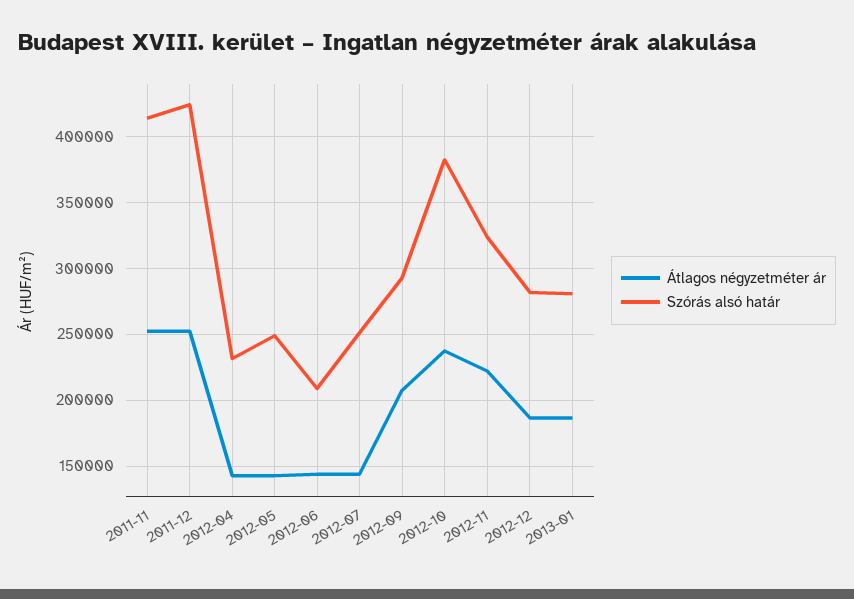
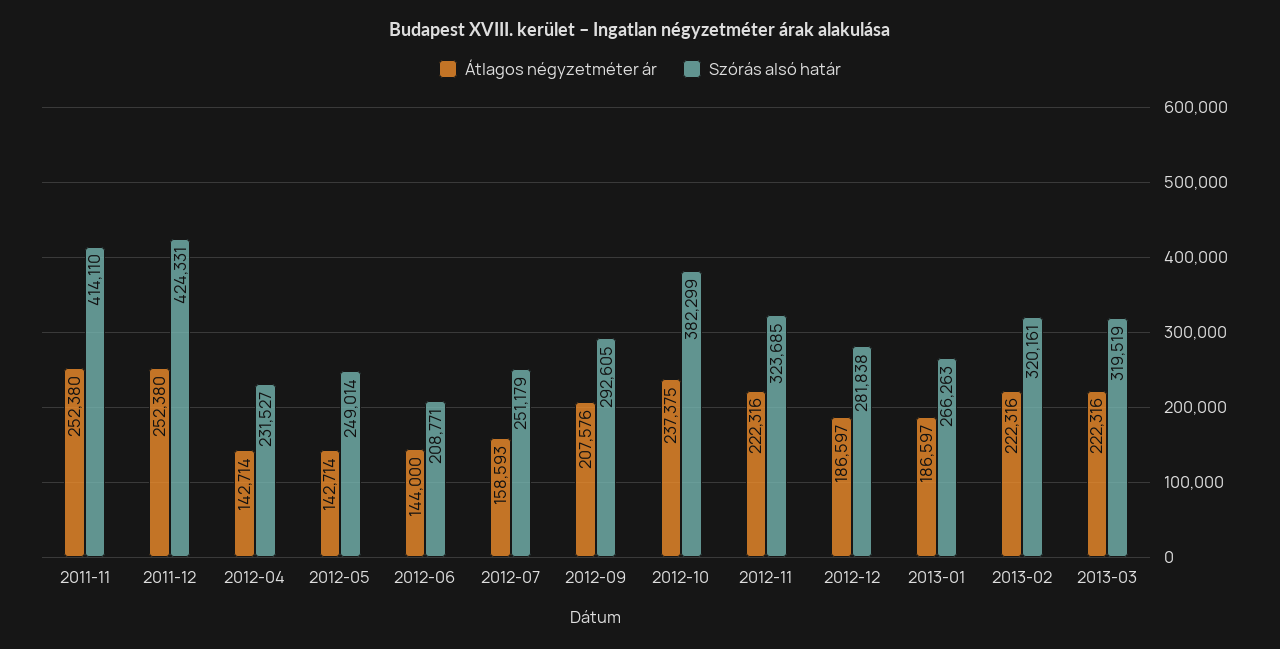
Átlagos négyzetméter ár, 2012-07: 145000 -> 158593
Szórás alsó határ, 2013-01: 280000 -> 266263
Átlagos négyzetméter ár, 2013-02: none -> 222316
Szórás alsó határ, 2013-02: none -> 320161
Átlagos négyzetméter ár, 2013-03: none -> 222316
Szórás alsó határ, 2013-03: none -> 319519

